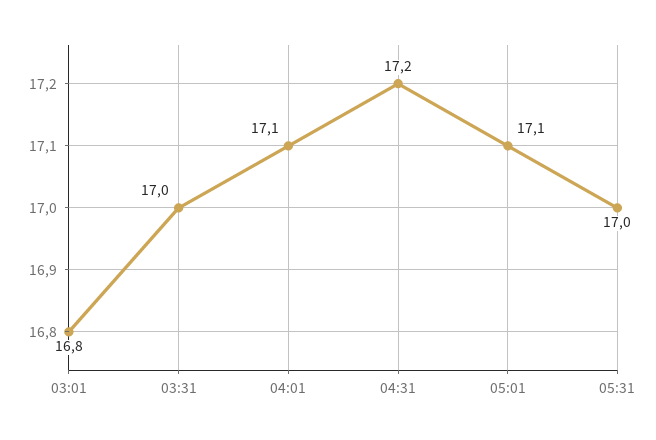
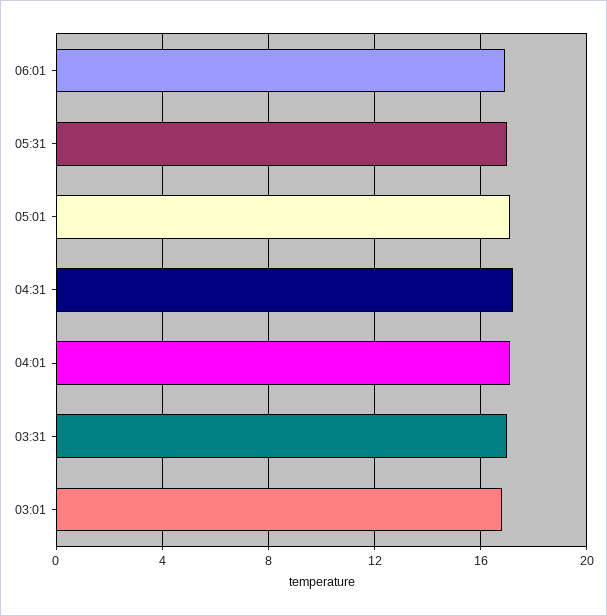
06:01: none -> 17

